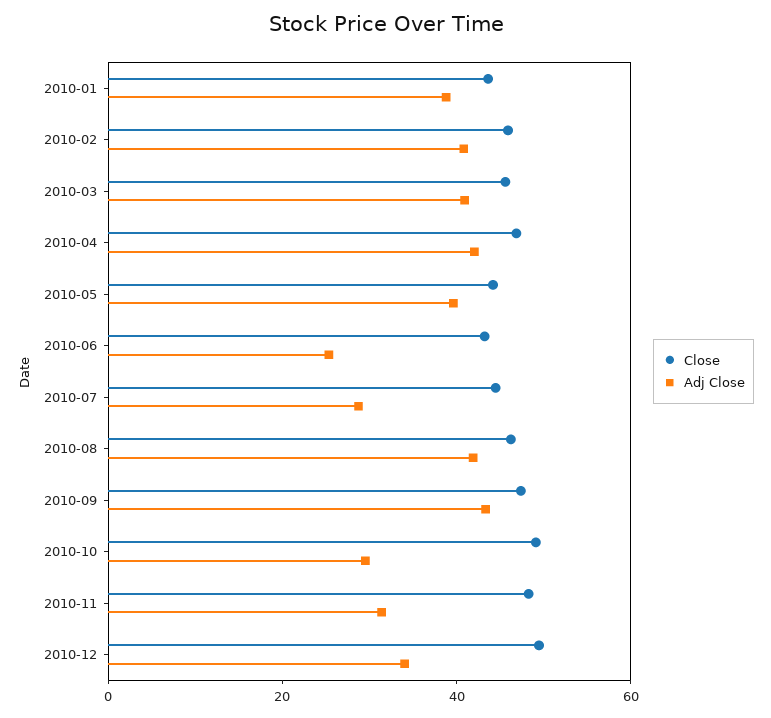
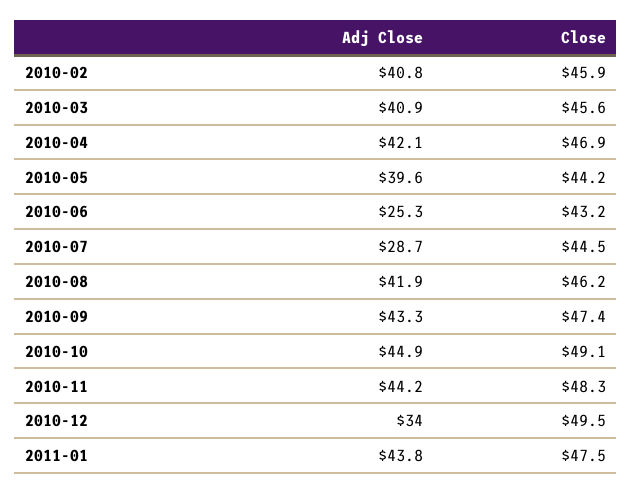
Close, 2010-01: 45 -> none
Adj Close, 2010-01: 40 -> none
Adj Close, 2010-10: 30 -> 44.9
Adj Close, 2010-11: 30 -> 44.2
Adj Close, 2011-01: none -> 43.8
Close, 2011-01: none -> 47.5

